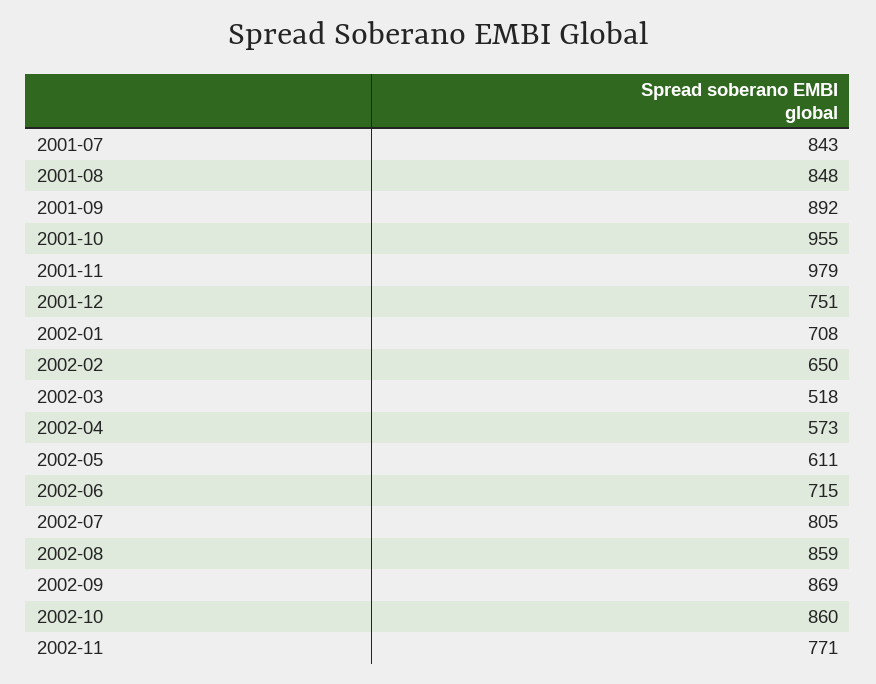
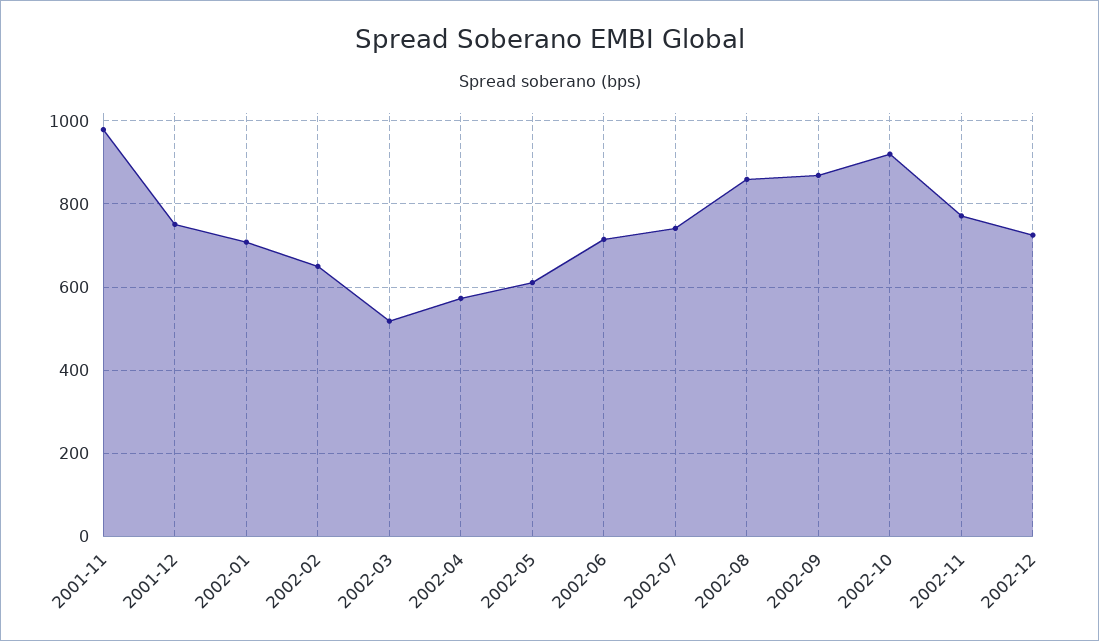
2001-07: 843 -> none
2001-08: 848 -> none
2001-09: 892 -> none
2001-10: 955 -> none
2002-07: 805 -> 740
2002-10: 860 -> 920
2002-12: none -> 720

